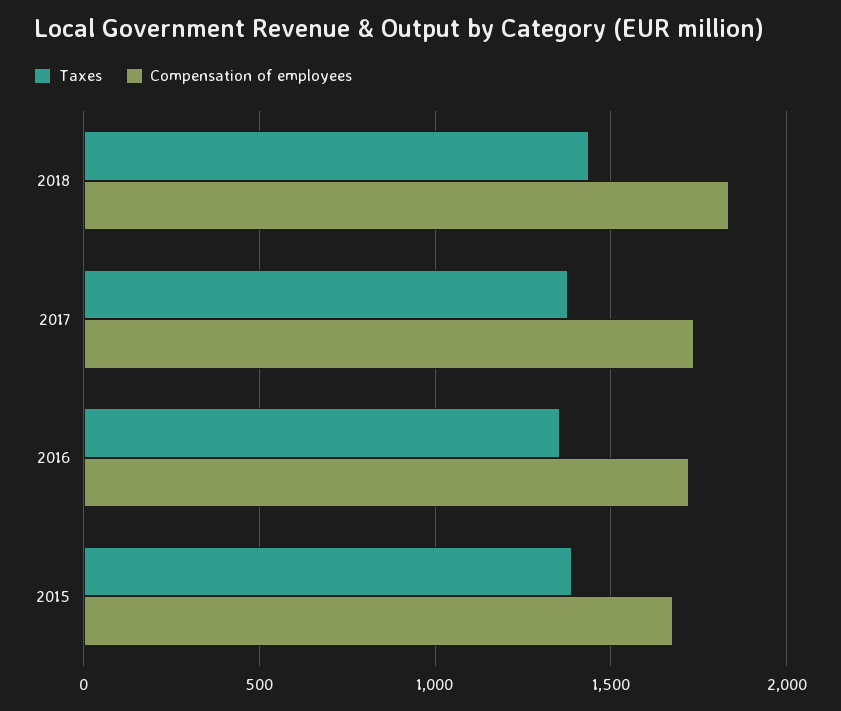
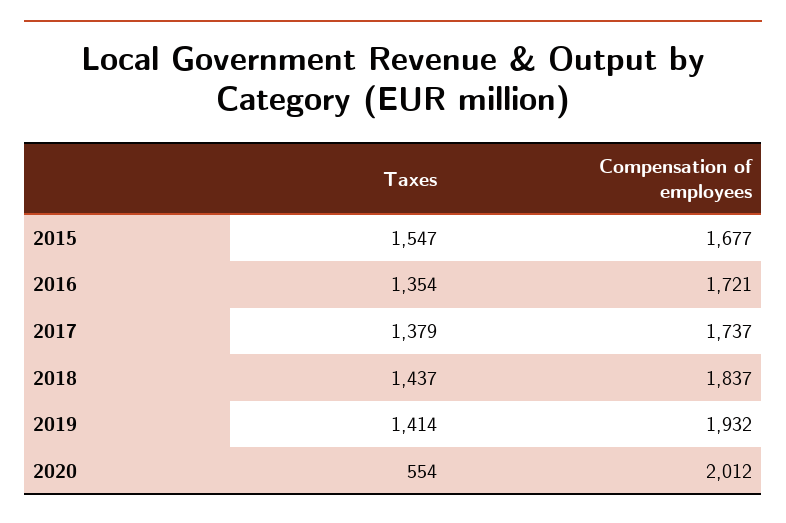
Taxes, 2015: 1400 -> 1547
Taxes, 2019: none -> 1414
Compensation of employees, 2019: none -> 1932
Taxes, 2020: none -> 554
Compensation of employees, 2020: none -> 2012

